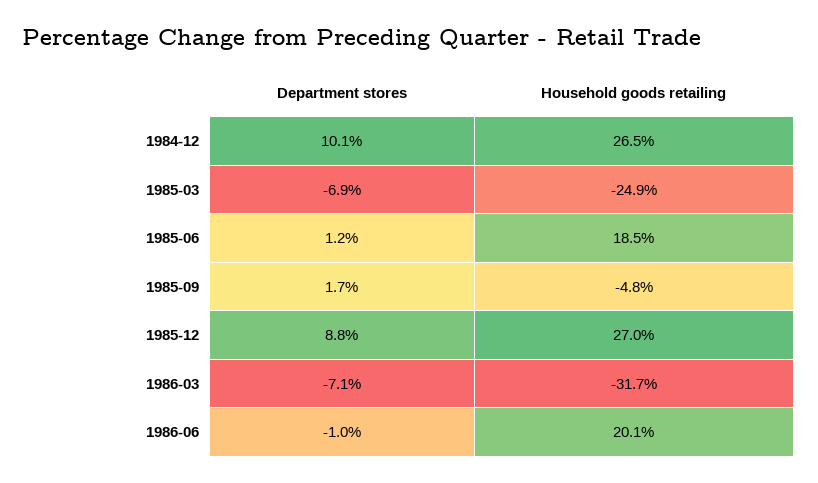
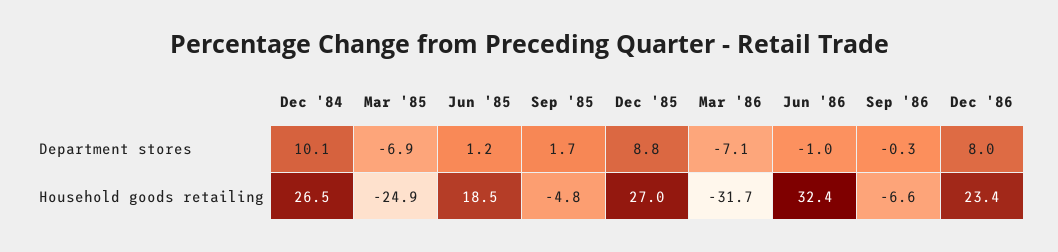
Household goods retailing, 1986-06: 20.1 -> 32.4
Department stores, Sep '86: none -> -0.3
Department stores, Dec '86: none -> 8
Household goods retailing, Sep '86: none -> -6.6
Household goods retailing, Dec '86: none -> 23.4

